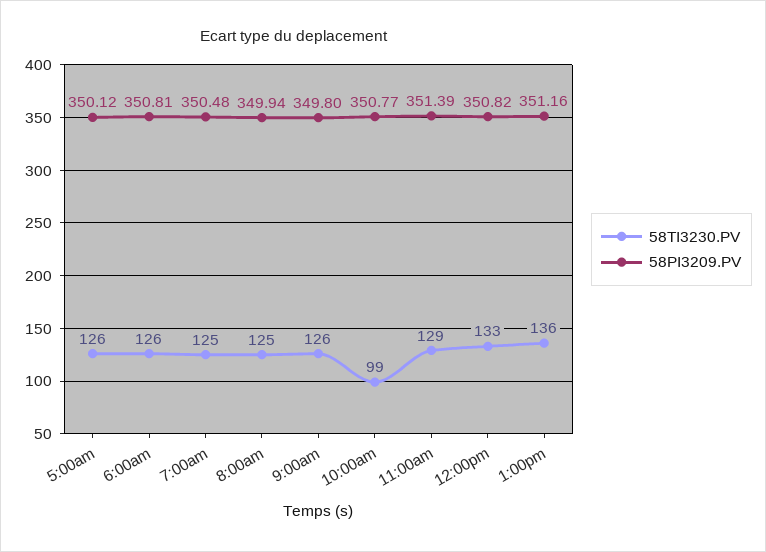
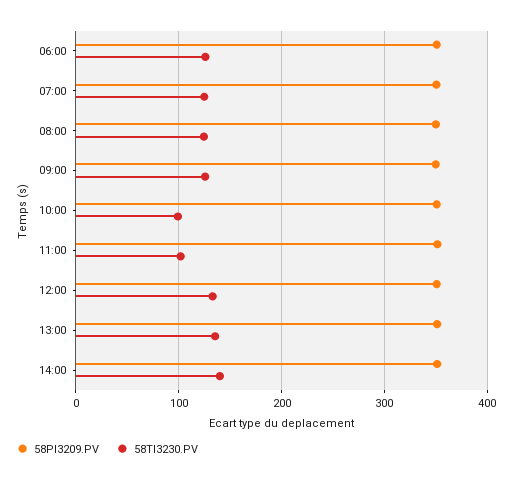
58TI3230.PV, 5:00am: 126 -> none
58PI3209.PV, 5:00am: 350.12 -> none
58TI3230.PV, 11:00am: 129 -> 100
58PI3209.PV, 14:00: none -> 350
58TI3230.PV, 14:00: none -> 140

